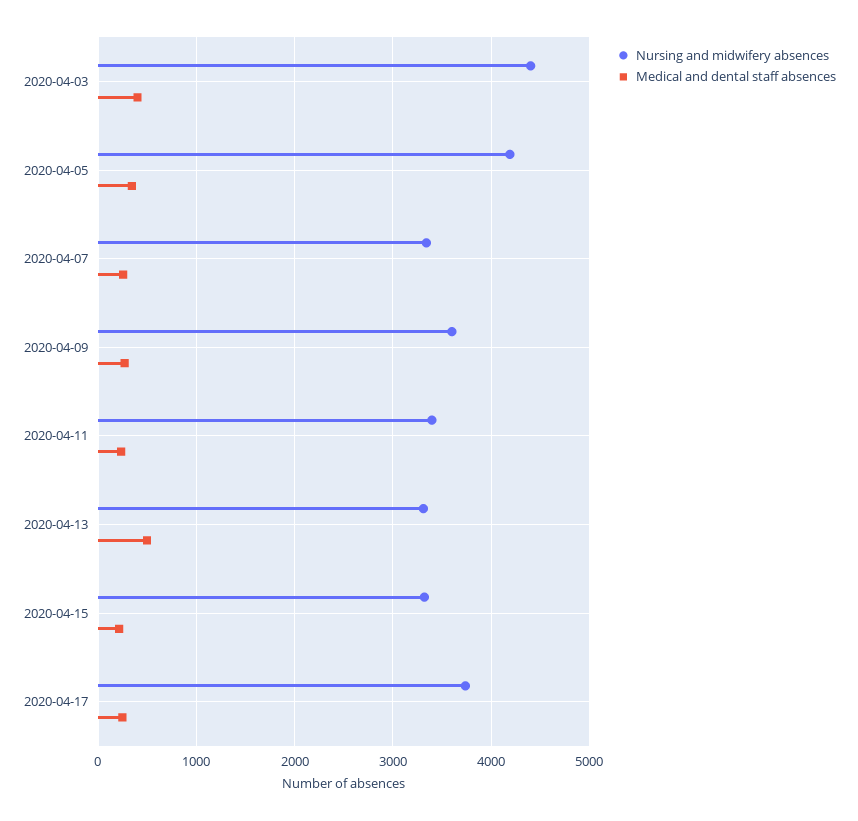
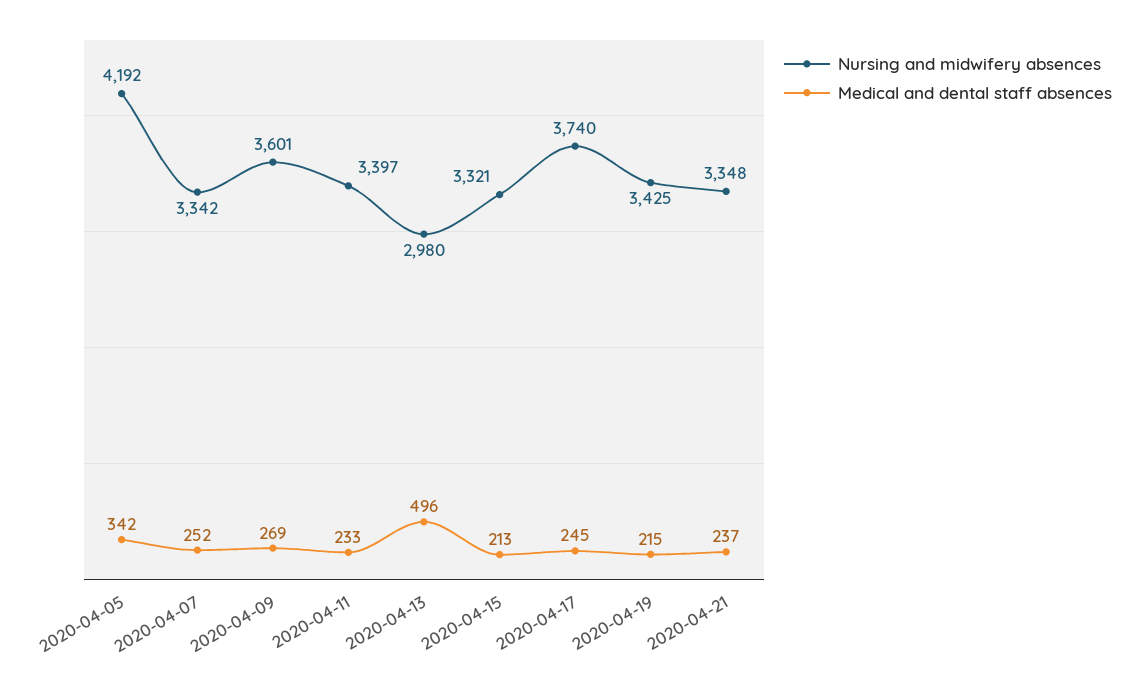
Nursing and midwifery absences, 2020-04-03: 4400 -> none
Medical and dental staff absences, 2020-04-03: 400 -> none
Nursing and midwifery absences, 2020-04-13: 3300 -> 2980
Nursing and midwifery absences, 2020-04-19: none -> 3425
Medical and dental staff absences, 2020-04-19: none -> 215
Nursing and midwifery absences, 2020-04-21: none -> 3348
Medical and dental staff absences, 2020-04-21: none -> 237

